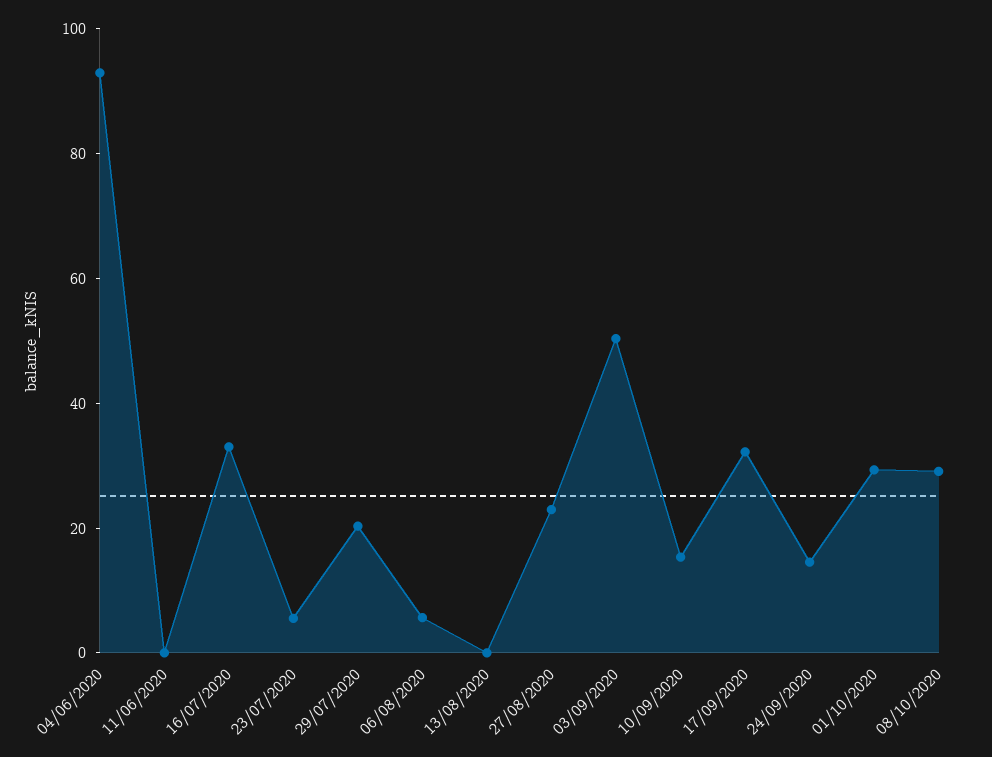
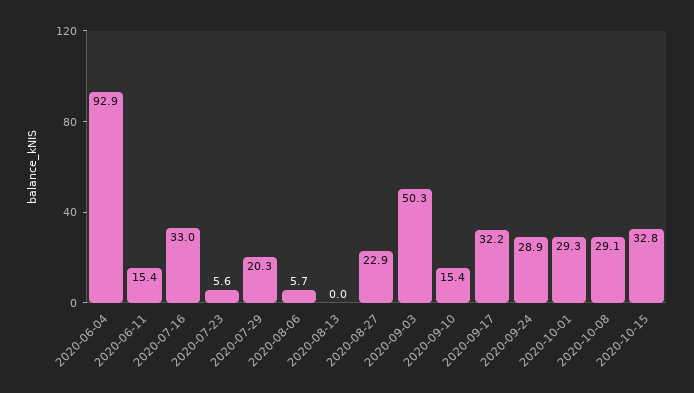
11/06/2020: 0 -> 15.4
24/09/2020: 15 -> 28.9
2020-10-15: none -> 32.8

